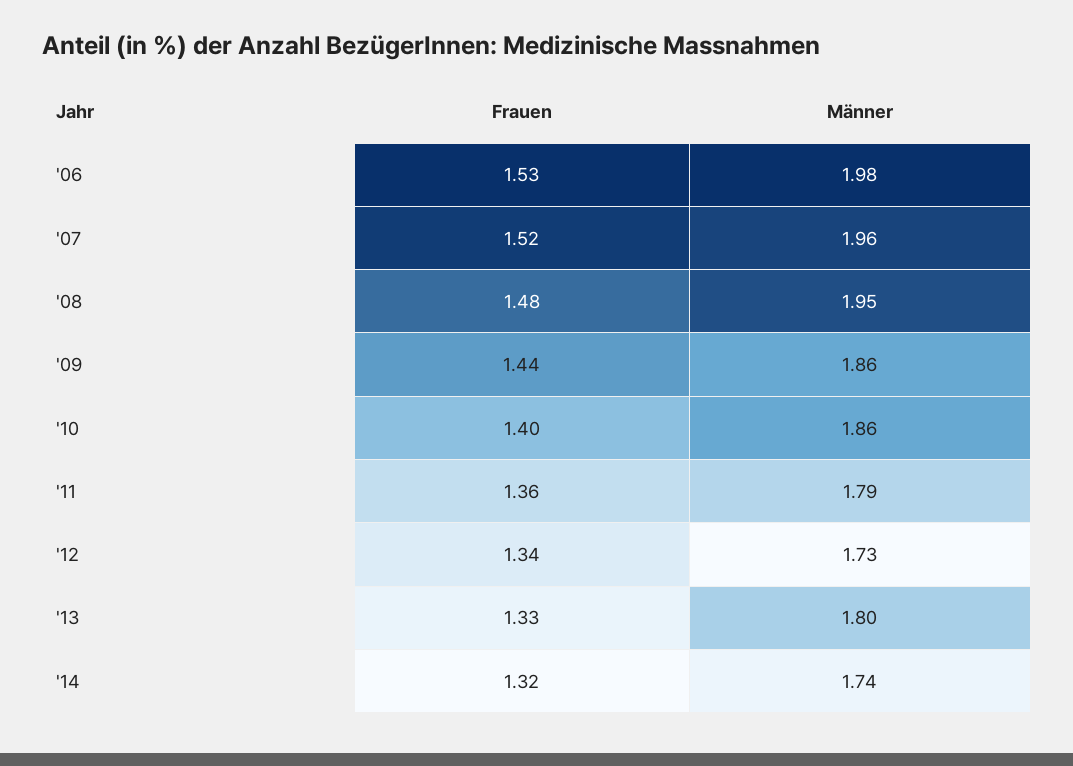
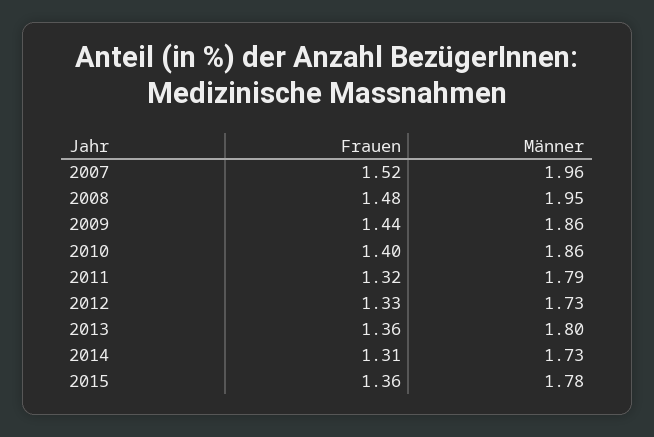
Frauen, '06: 1.53 -> none
Männer, '06: 1.98 -> none
Frauen, '11: 1.36 -> 1.32
Frauen, '12: 1.34 -> 1.33
Frauen, '13: 1.33 -> 1.36
Frauen, '14: 1.32 -> 1.31
Männer, '14: 1.74 -> 1.73
Frauen, 2015: none -> 1.36
Männer, 2015: none -> 1.78

